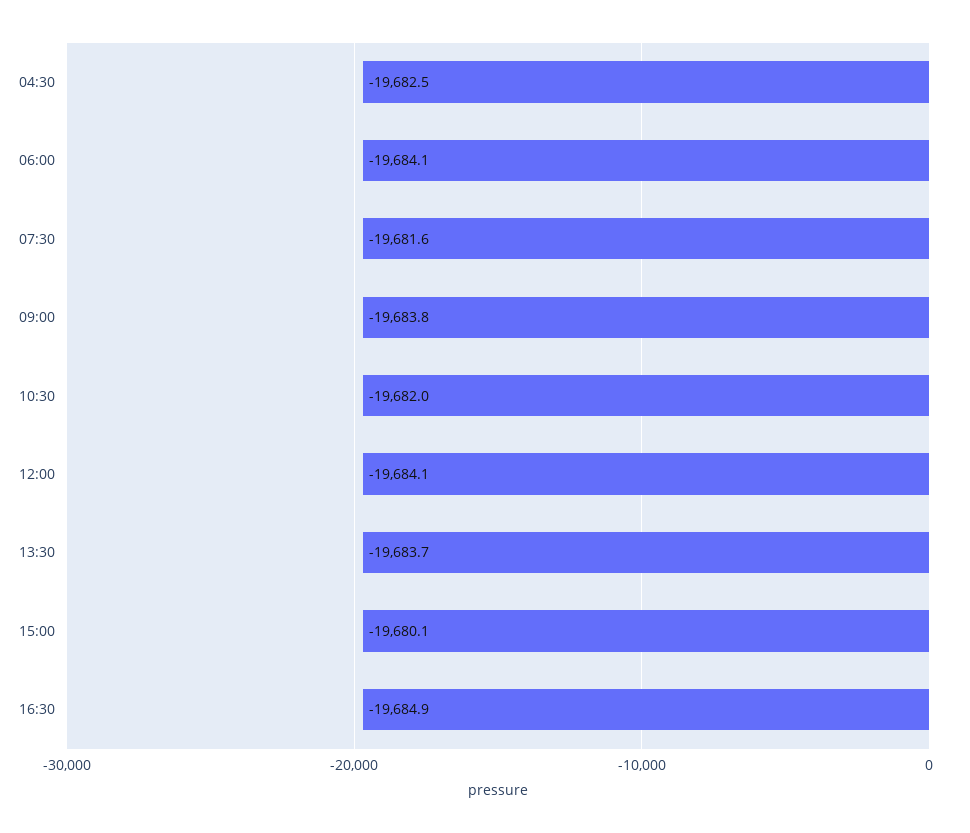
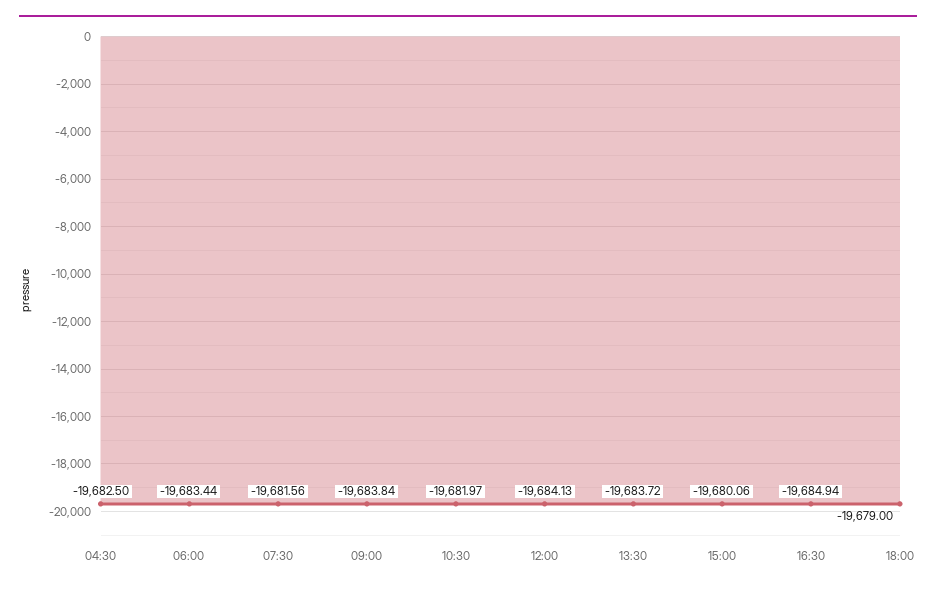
06:00: -19684.1 -> -19683.44
18:00: none -> -19679

